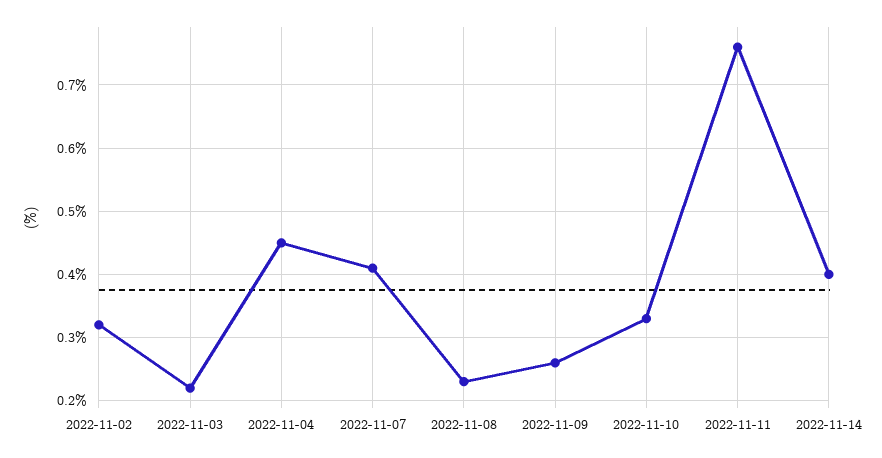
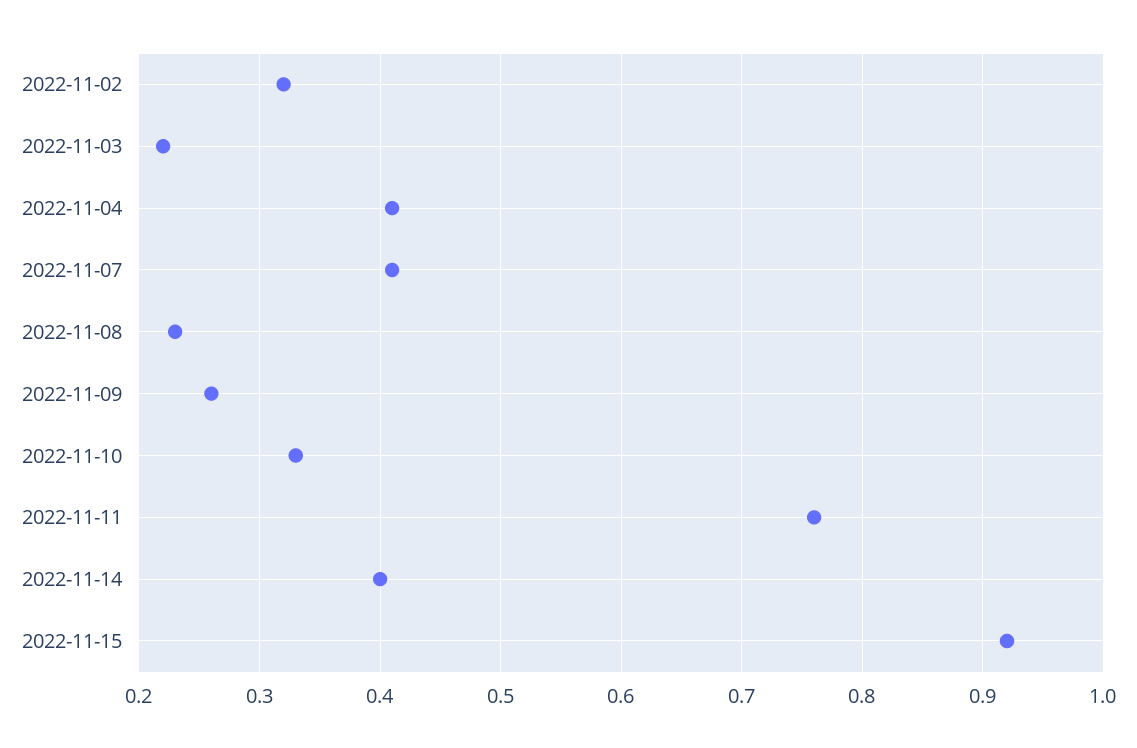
2022-11-04: 0.45 -> 0.41
2022-11-15: none -> 0.92

